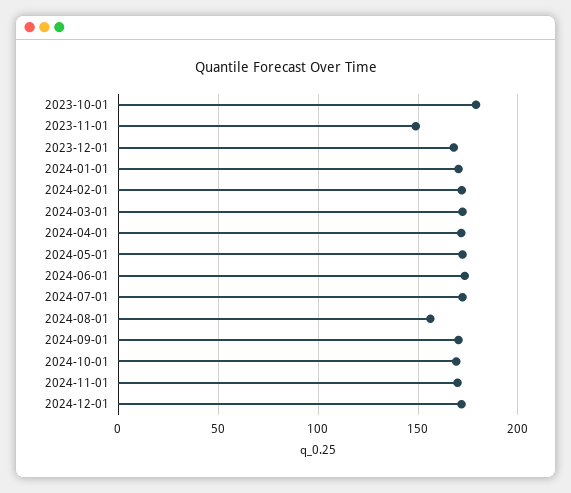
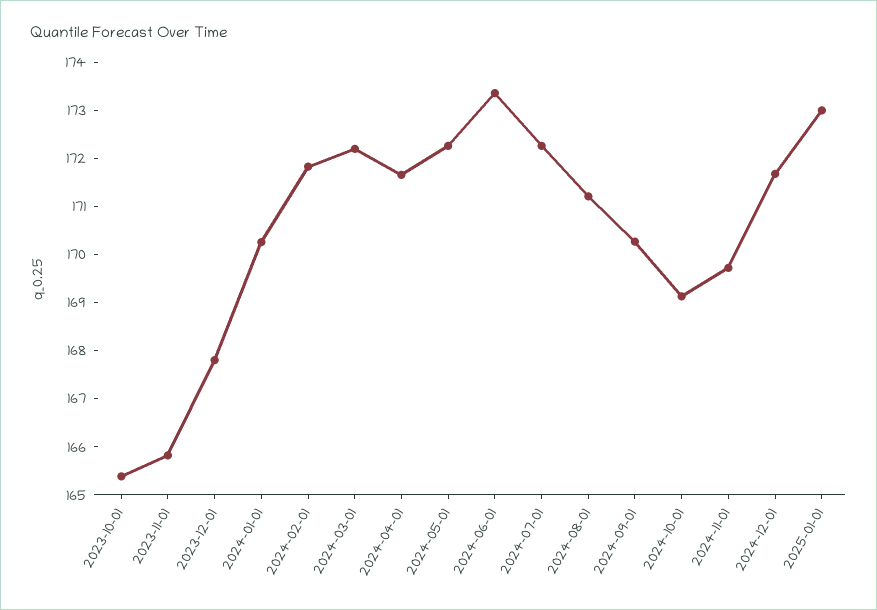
2023-10-01: 180 -> 165.4
2023-11-01: 150 -> 165.8
2024-08-01: 155 -> 171.2
2025-01-01: none -> 173

